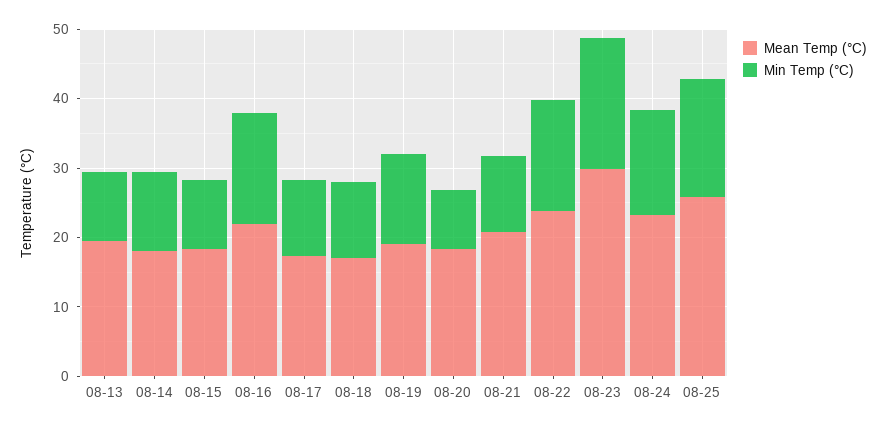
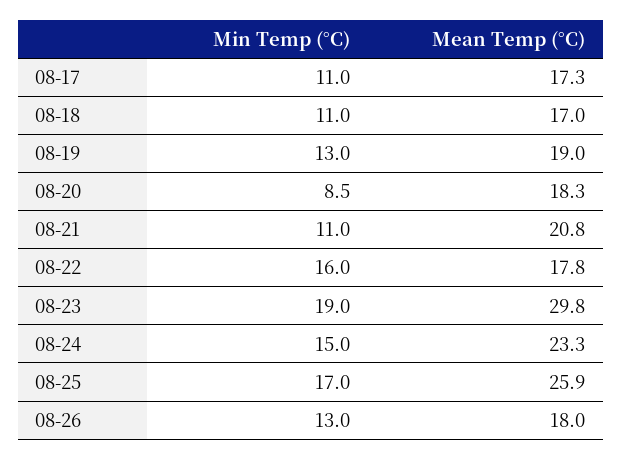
Mean Temp (°C), 08-13: 20 -> none
Min Temp (°C), 08-13: 10 -> none
Mean Temp (°C), 08-14: 18 -> none
Min Temp (°C), 08-14: 12 -> none
Mean Temp (°C), 08-15: 18 -> none
Min Temp (°C), 08-15: 10 -> none
Mean Temp (°C), 08-16: 22 -> none
Min Temp (°C), 08-16: 16 -> none
Mean Temp (°C), 08-22: 24 -> 17.8
Min Temp (°C), 08-26: none -> 13
Mean Temp (°C), 08-26: none -> 18

